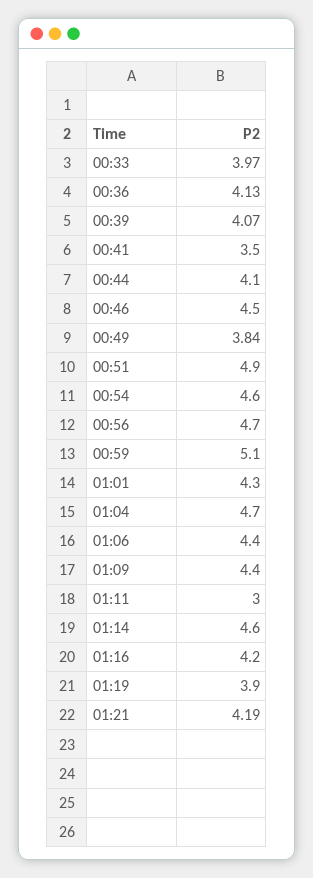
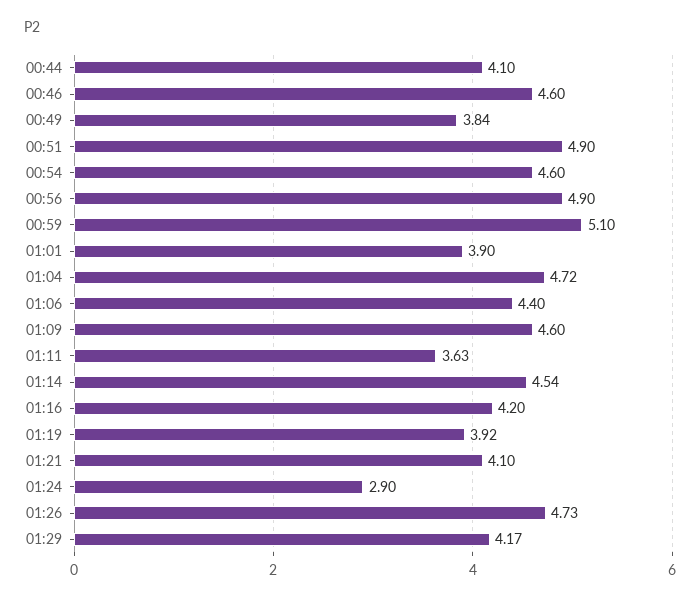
00:33: 3.97 -> none
00:36: 4.13 -> none
00:39: 4.07 -> none
00:41: 3.5 -> none
00:46: 4.5 -> 4.6
00:56: 4.7 -> 4.9
01:01: 4.3 -> 3.9
01:04: 4.7 -> 4.72
01:09: 4.4 -> 4.6
01:11: 3 -> 3.63
01:14: 4.6 -> 4.54
01:19: 3.9 -> 3.92
01:21: 4.19 -> 4.1
01:24: none -> 2.9
01:26: none -> 4.73
01:29: none -> 4.17

